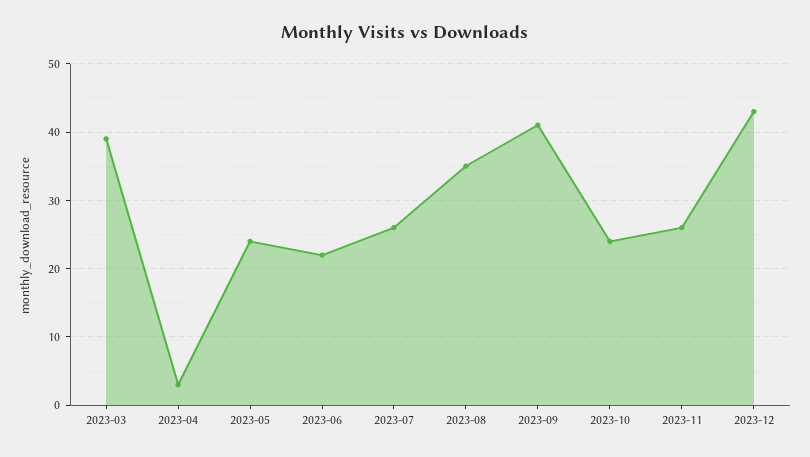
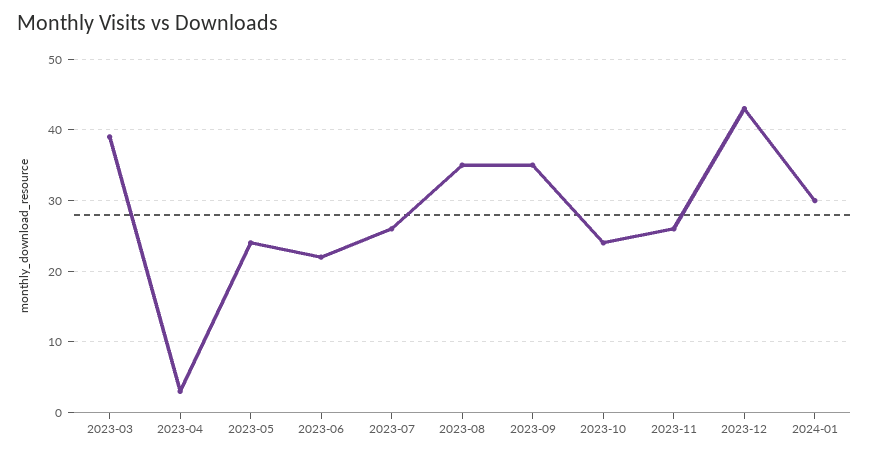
2023-09: 41 -> 35
2024-01: none -> 30

